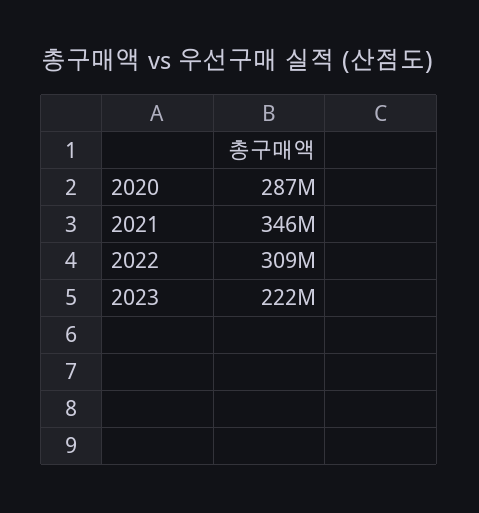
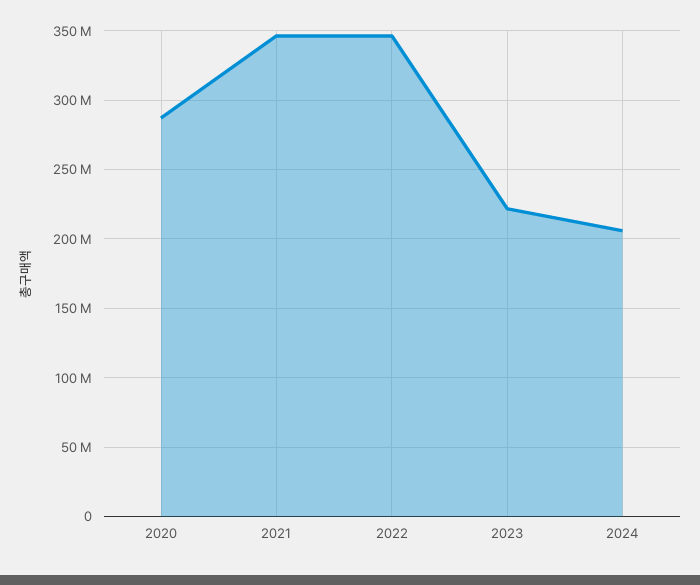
2022: 309000000 -> 345000000
2024: none -> 205000000

